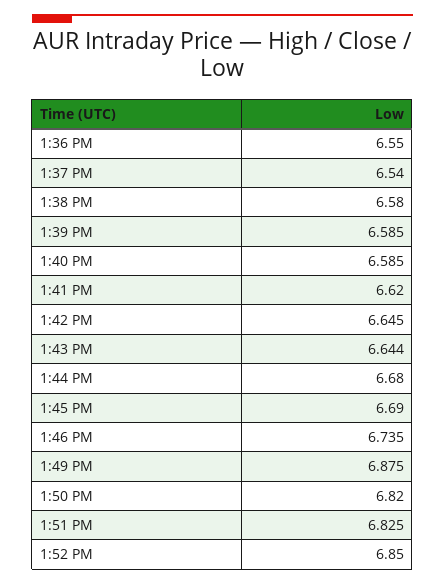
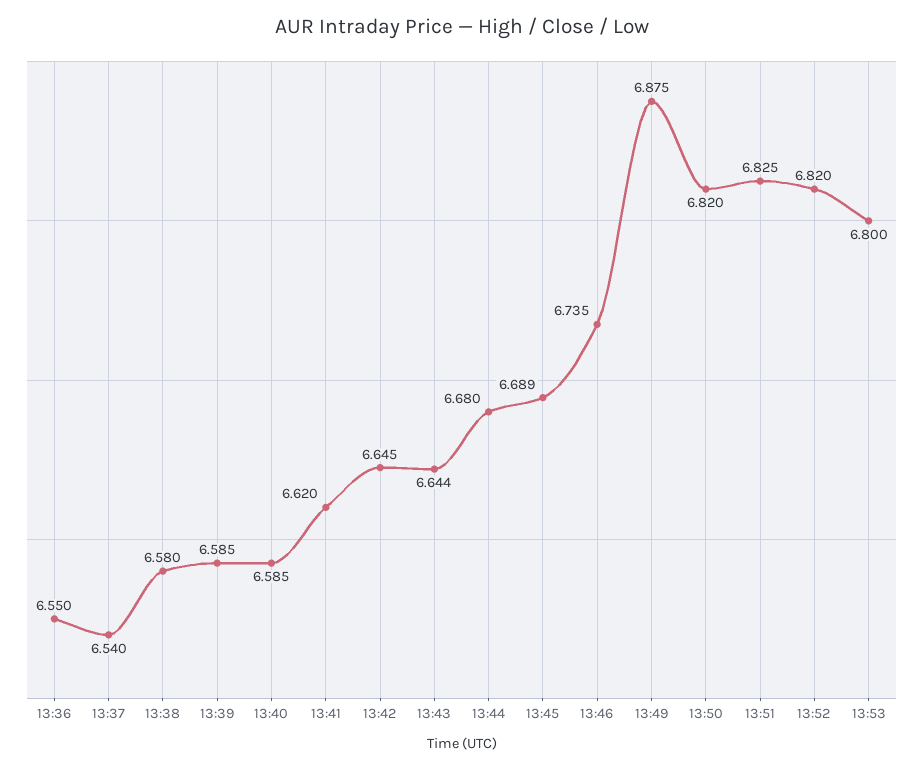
1:45 PM: 6.69 -> 6.689
1:52 PM: 6.85 -> 6.82
13:53: none -> 6.8

